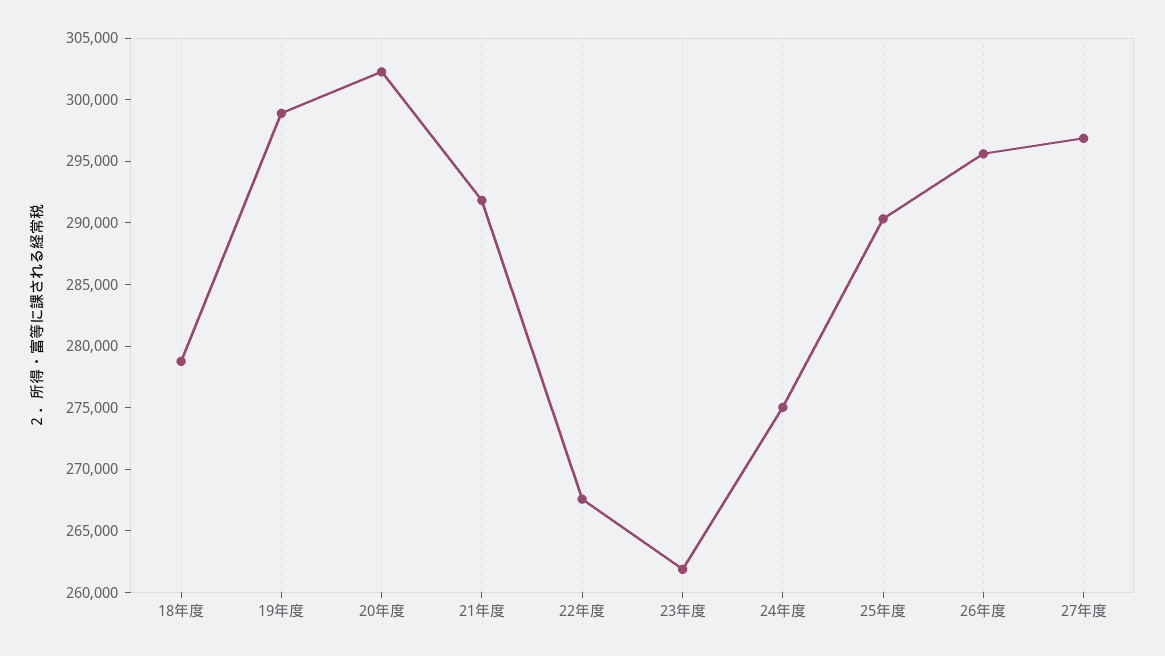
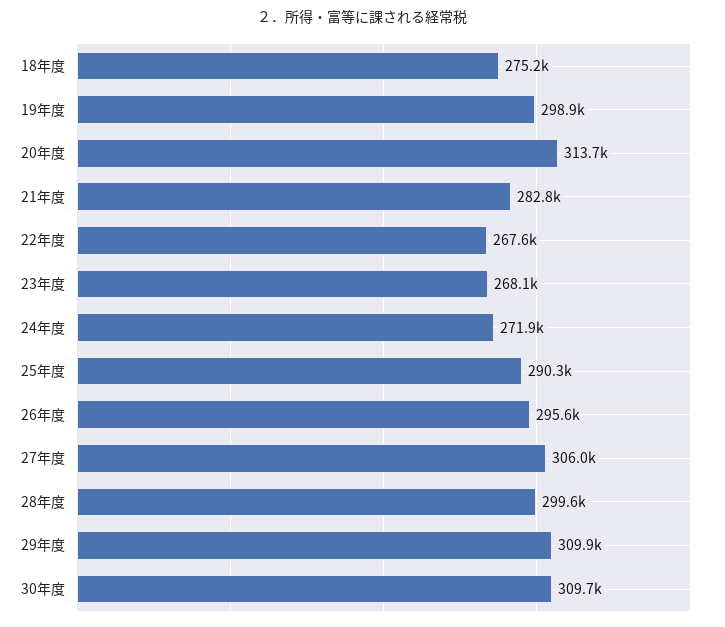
18年度: 279000 -> 275200
20年度: 302000 -> 313700
21年度: 292000 -> 282800
23年度: 262000 -> 268100
24年度: 275000 -> 271900
27年度: 297000 -> 306000
28年度: none -> 299600
29年度: none -> 309900
30年度: none -> 309700

